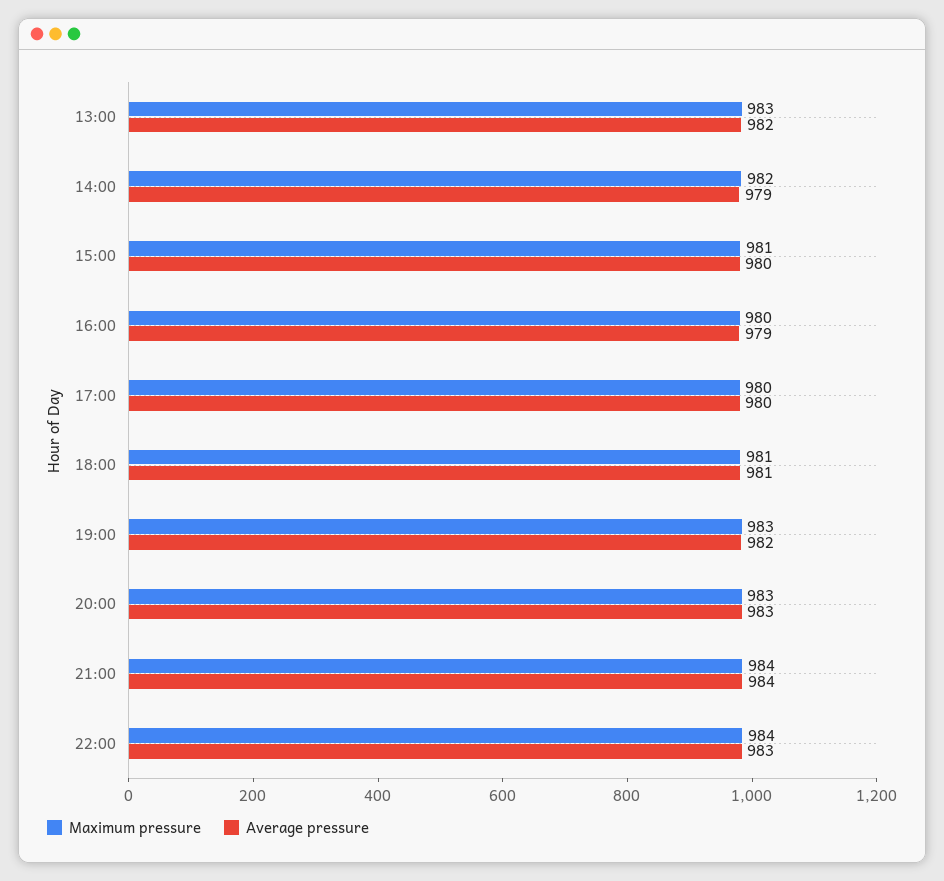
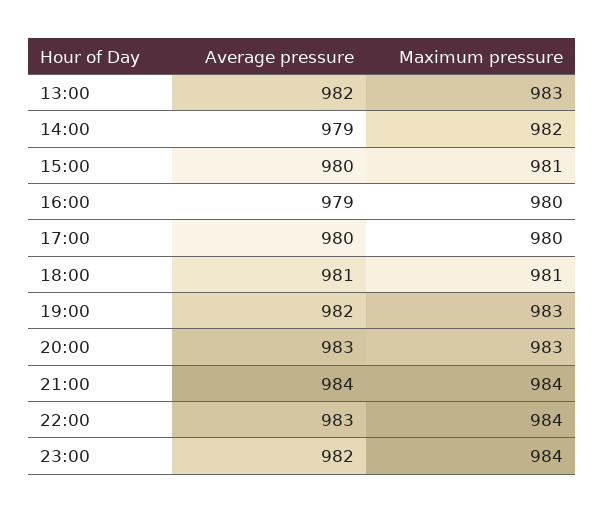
Average pressure, 23:00: none -> 982
Maximum pressure, 23:00: none -> 984

